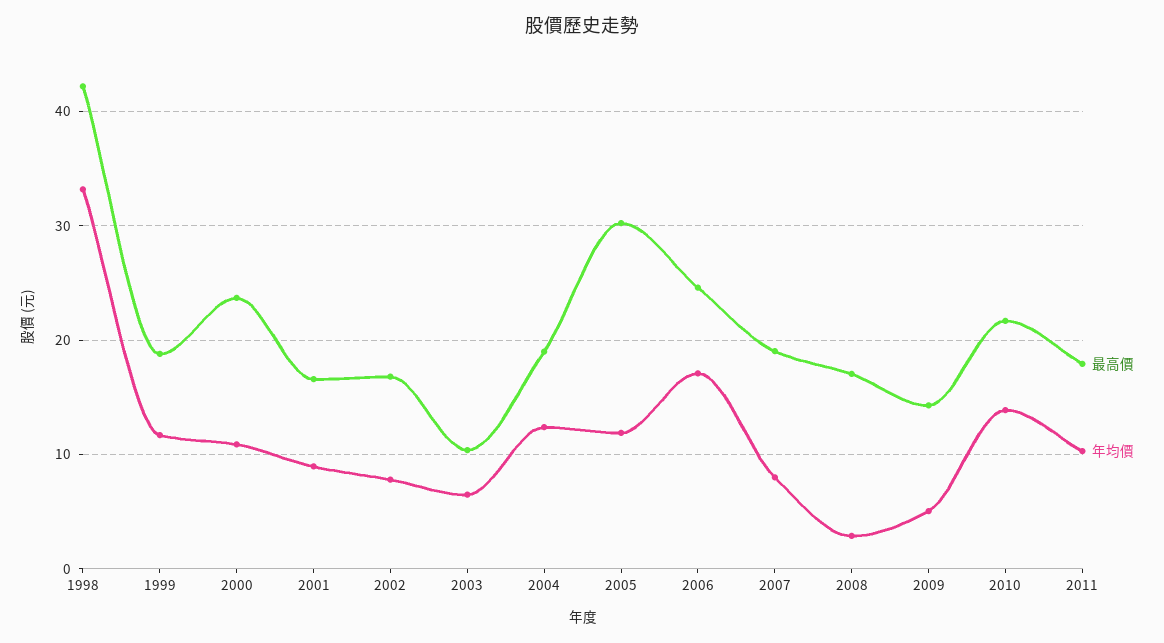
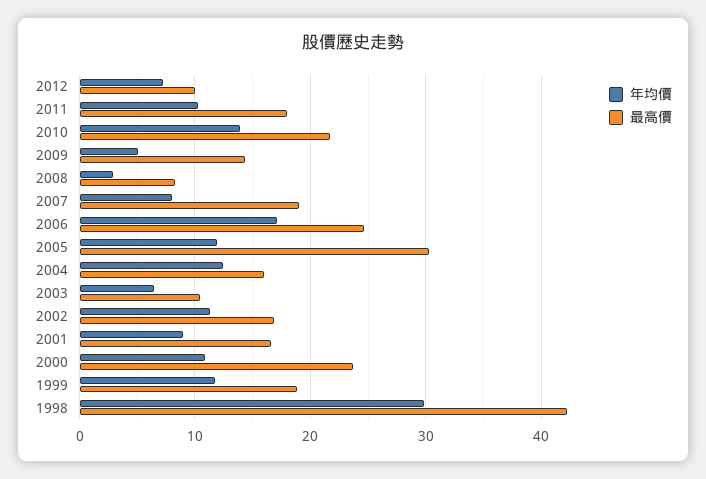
年均價, 1998: 33 -> 30
年均價, 2002: 8 -> 11
最高價, 2004: 19 -> 16
最高價, 2008: 17 -> 8
年均價, 2012: none -> 7
最高價, 2012: none -> 10

